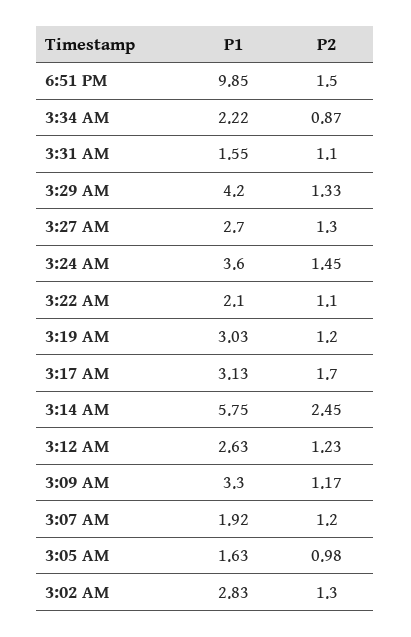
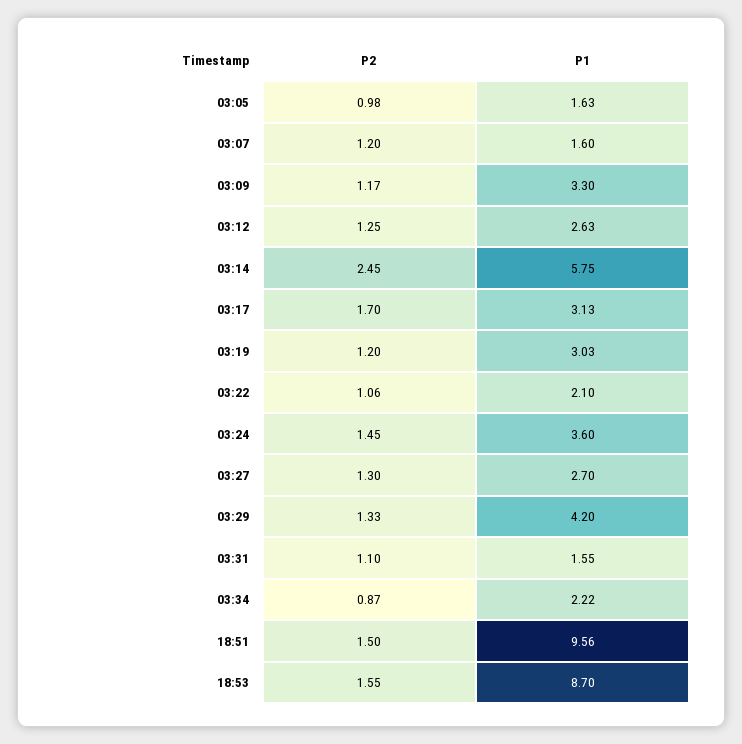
P1, 6:51 PM: 9.85 -> 9.56
P2, 3:22 AM: 1.1 -> 1.06
P2, 3:12 AM: 1.23 -> 1.25
P1, 3:07 AM: 1.92 -> 1.6
P1, 3:02 AM: 2.83 -> none
P2, 3:02 AM: 1.3 -> none
P2, 18:53: none -> 1.55
P1, 18:53: none -> 8.7

